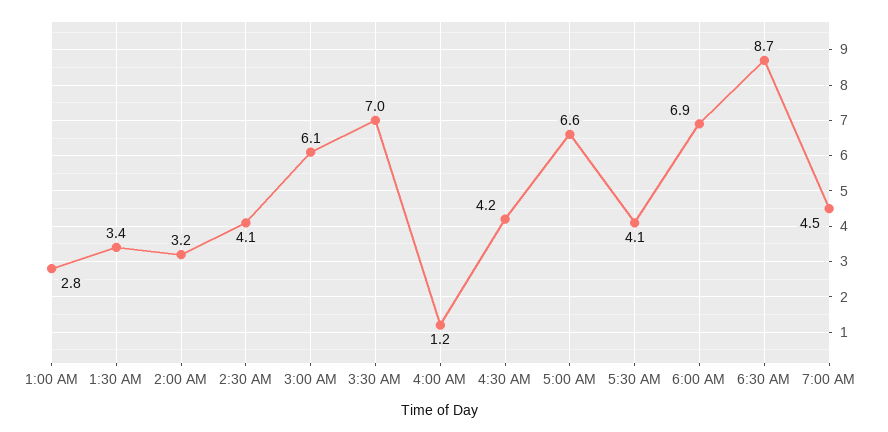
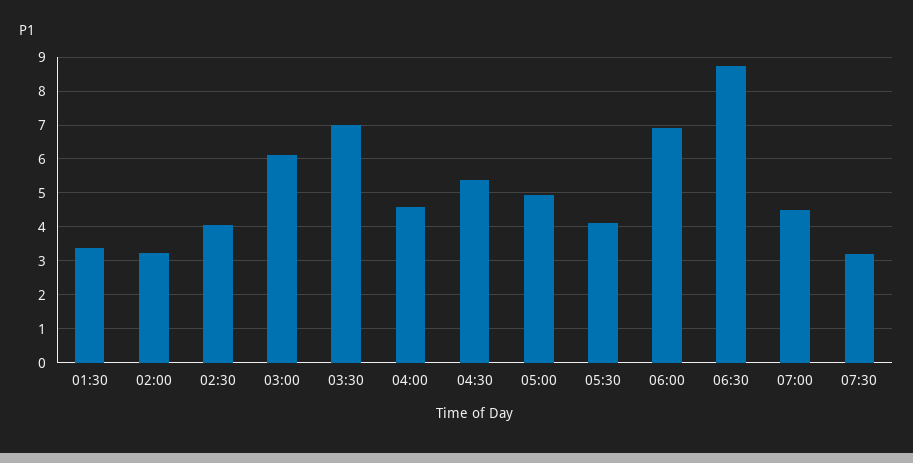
1:00 AM: 2.8 -> none
4:00 AM: 1.2 -> 4.6
4:30 AM: 4.2 -> 5.4
5:00 AM: 6.6 -> 5
07:30: none -> 3.2

